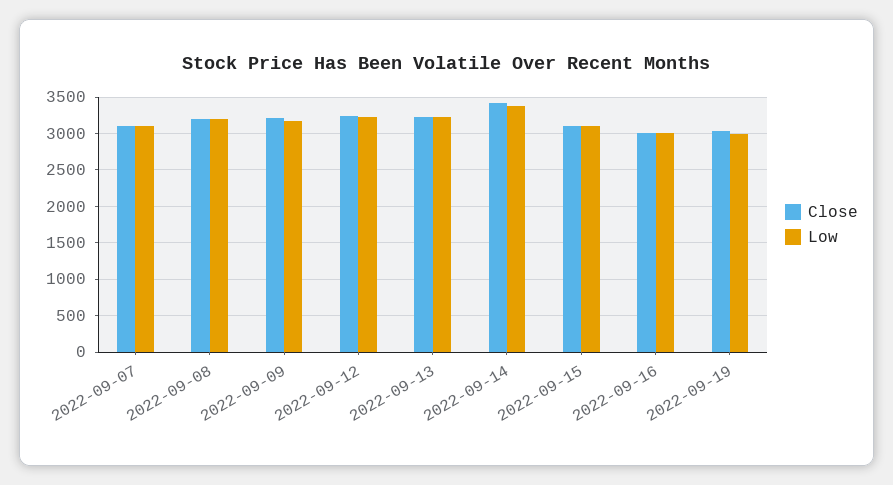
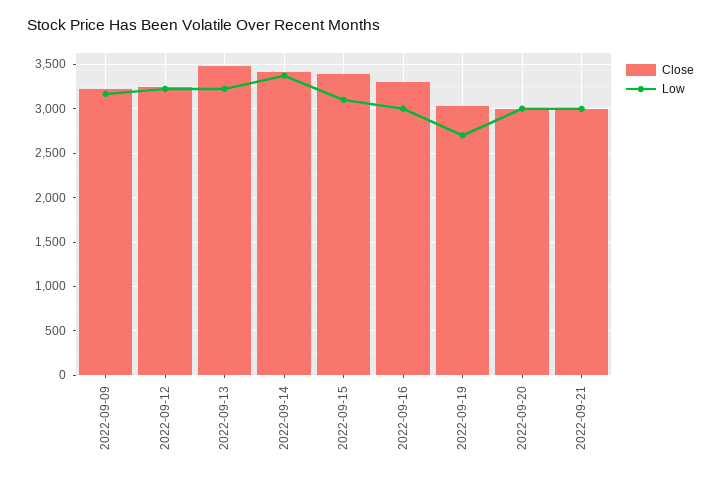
Close, 2022-09-07: 3100 -> none
Low, 2022-09-07: 3100 -> none
Close, 2022-09-08: 3200 -> none
Low, 2022-09-08: 3200 -> none
Close, 2022-09-13: 3200 -> 3500
Close, 2022-09-15: 3100 -> 3400
Close, 2022-09-16: 3000 -> 3300
Low, 2022-09-19: 3000 -> 2700
Close, 2022-09-20: none -> 3000
Low, 2022-09-20: none -> 3000
Close, 2022-09-21: none -> 3000
Low, 2022-09-21: none -> 3000

